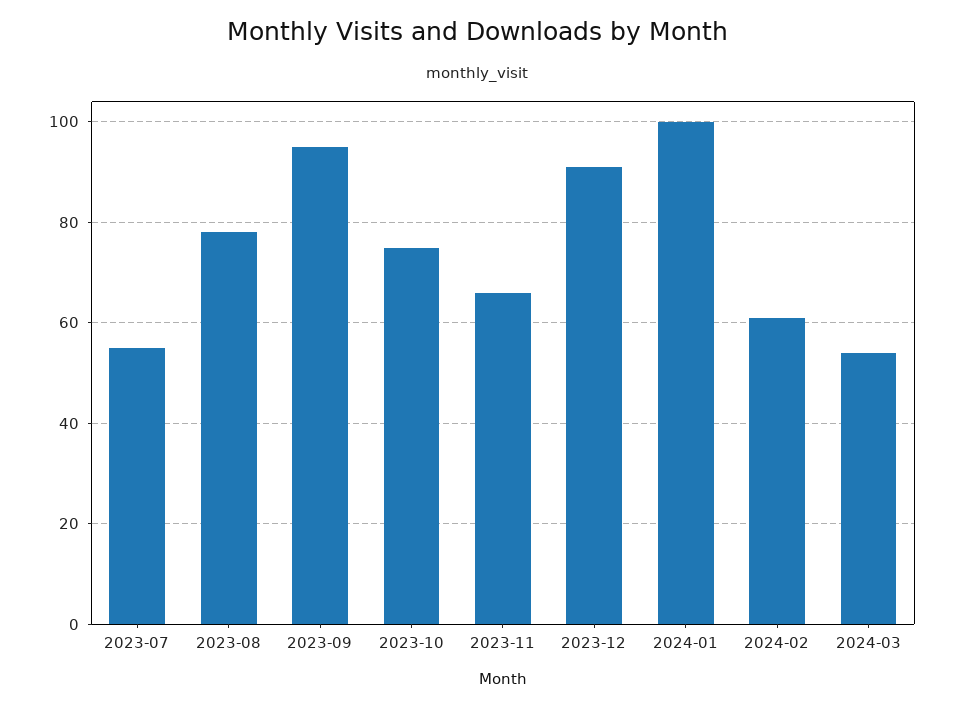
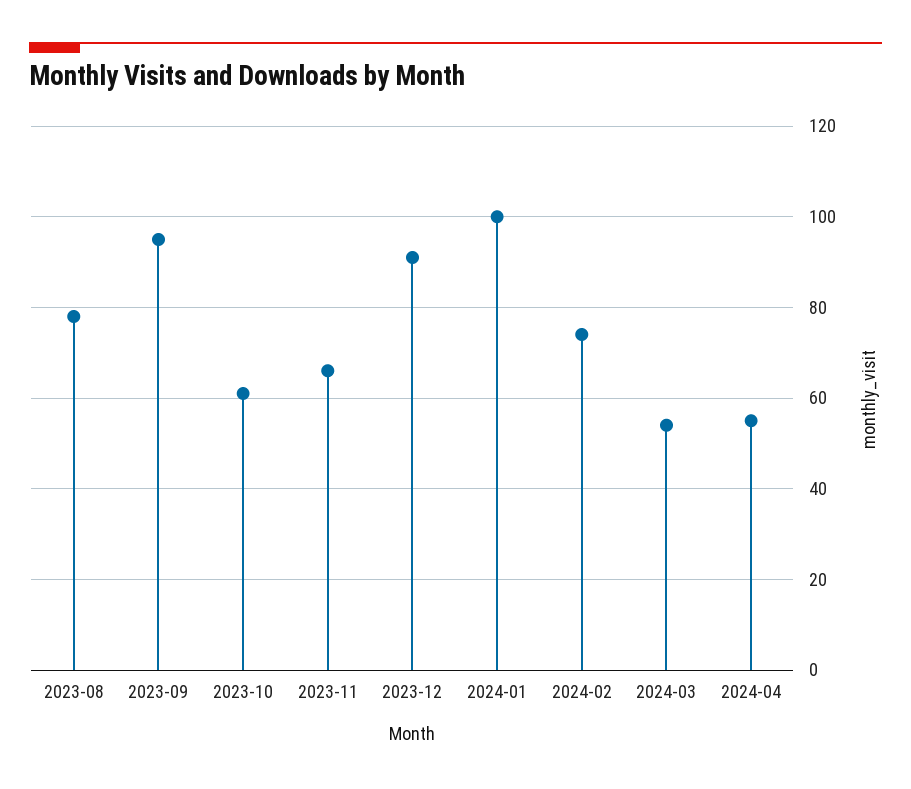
2023-07: 55 -> none
2023-10: 75 -> 60
2024-02: 60 -> 75
2024-04: none -> 55

